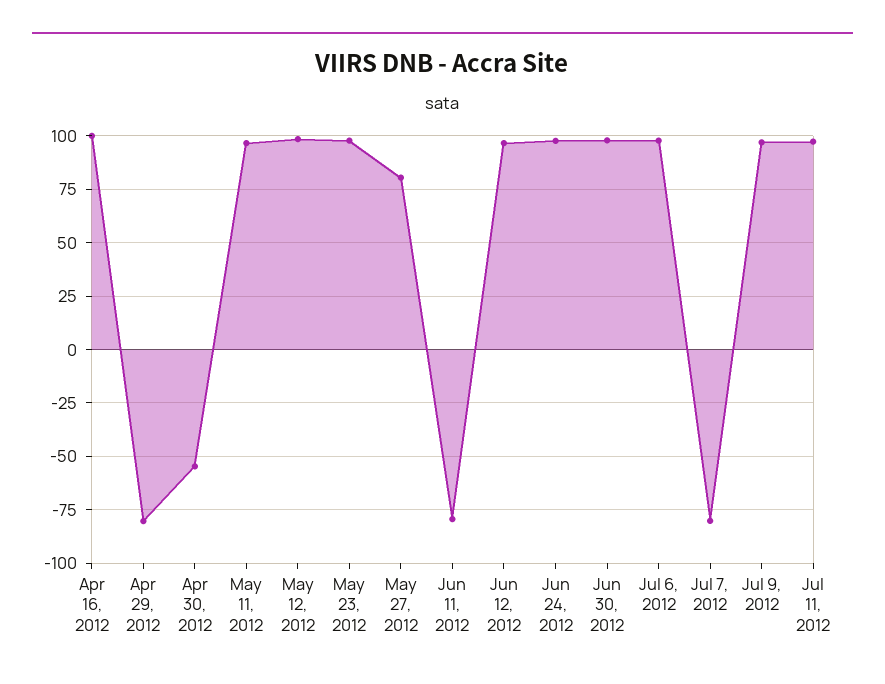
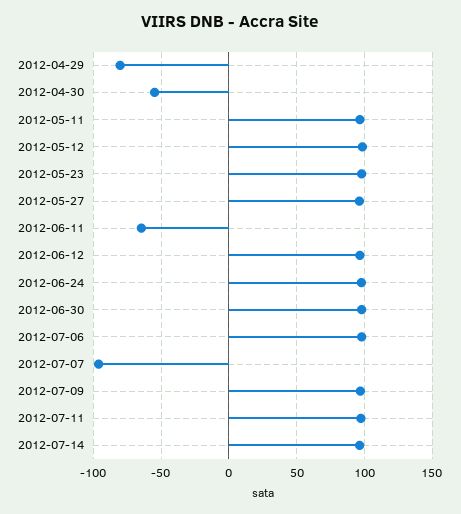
Apr 16, 2012: 100 -> none
May 27, 2012: 80 -> 95
Jun 11, 2012: -80 -> -65
Jul 7, 2012: -80 -> -95
2012-07-14: none -> 95

